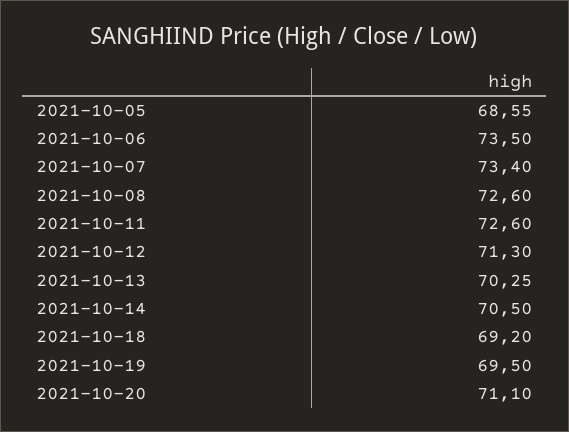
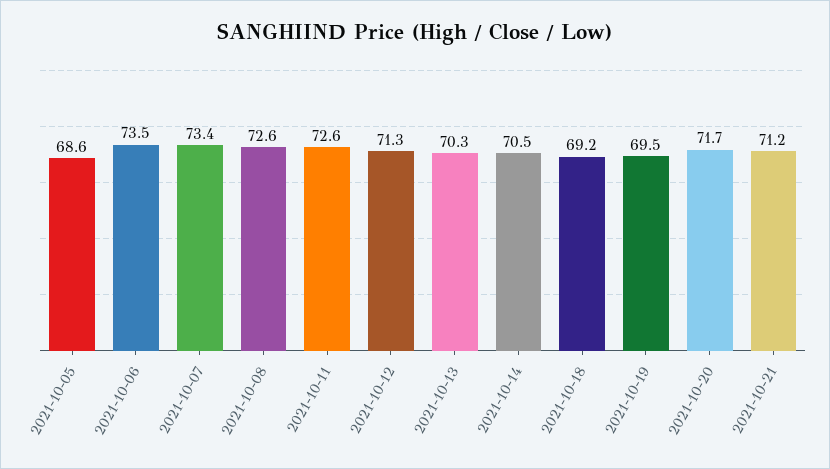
2021-10-20: 71.1 -> 71.7
2021-10-21: none -> 71.2

